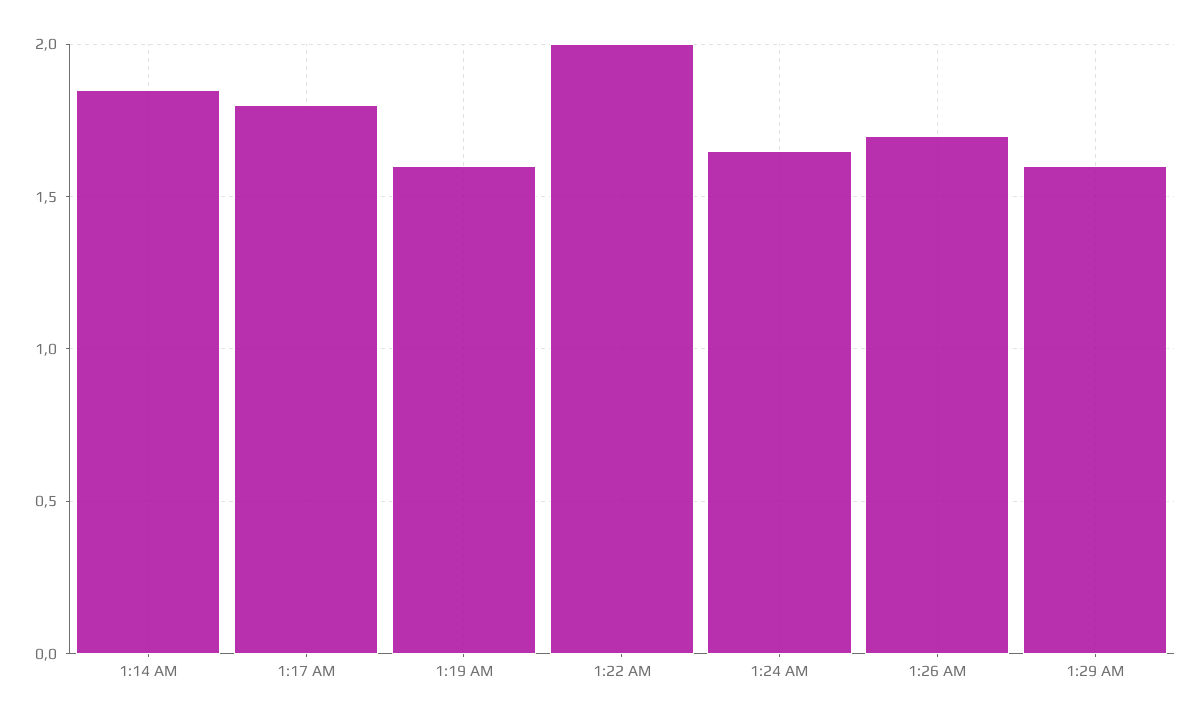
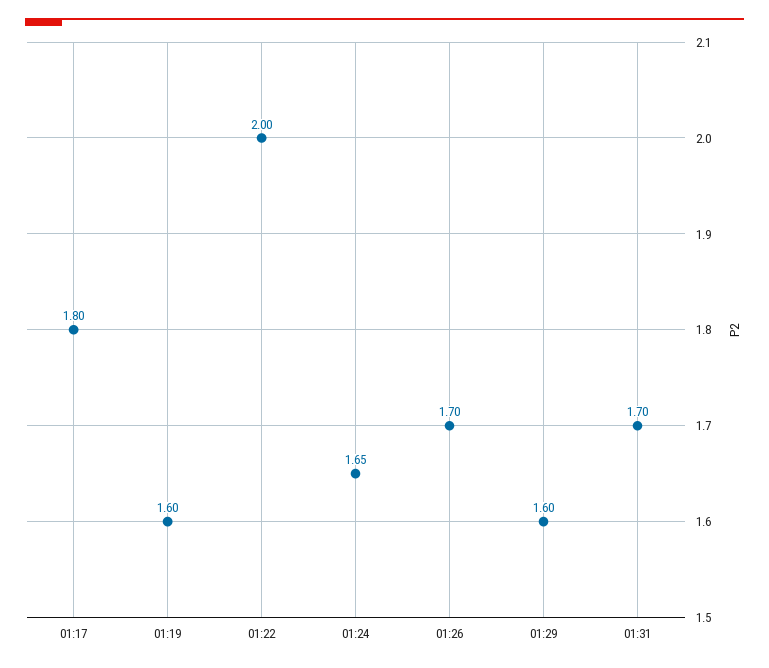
1:14 AM: 1.85 -> none
01:31: none -> 1.7

